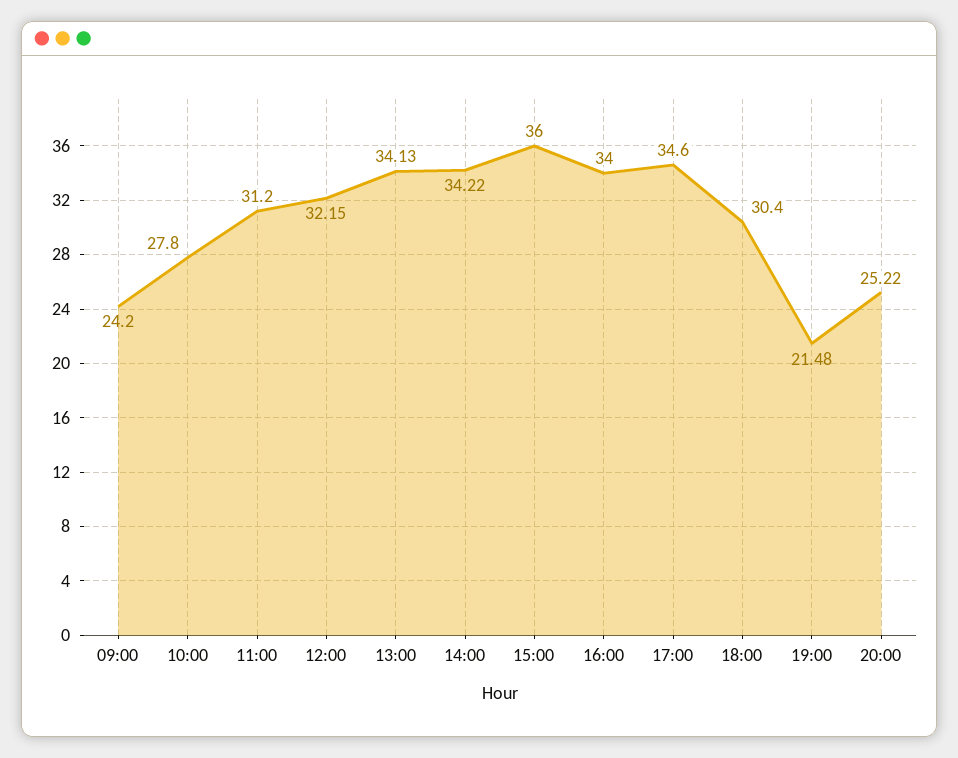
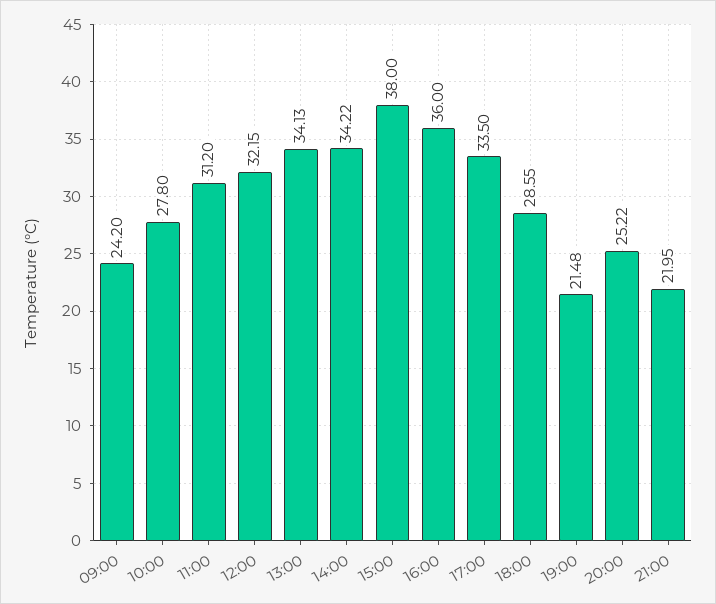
15:00: 36 -> 38
16:00: 34 -> 36
17:00: 34.6 -> 33.5
18:00: 30.4 -> 28.55
21:00: none -> 21.95

